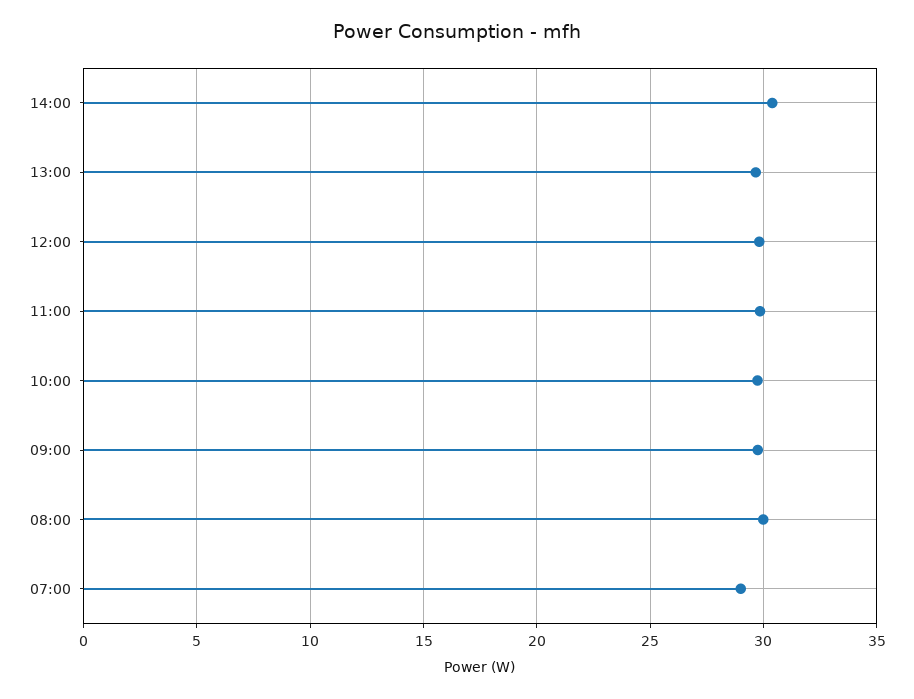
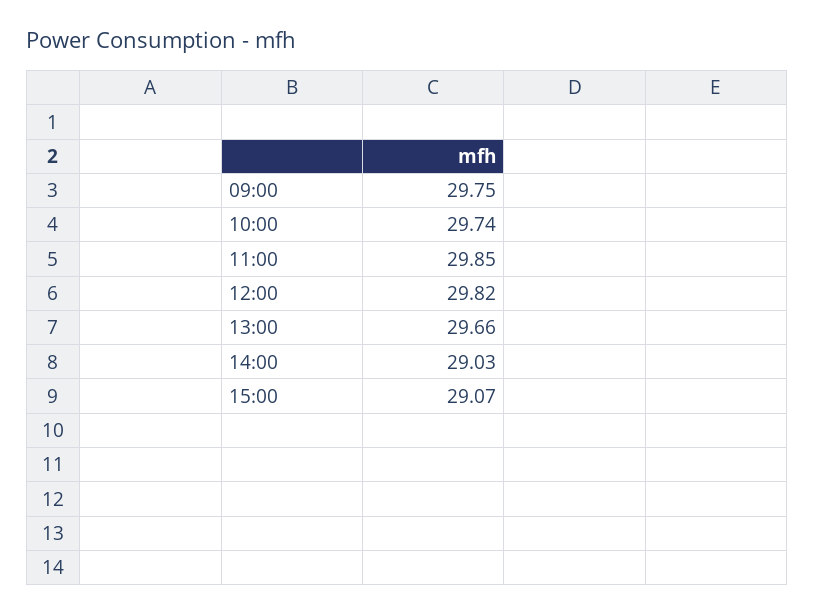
14:00: 30.5 -> 29.03
08:00: 30 -> none
07:00: 29 -> none
15:00: none -> 29.07

